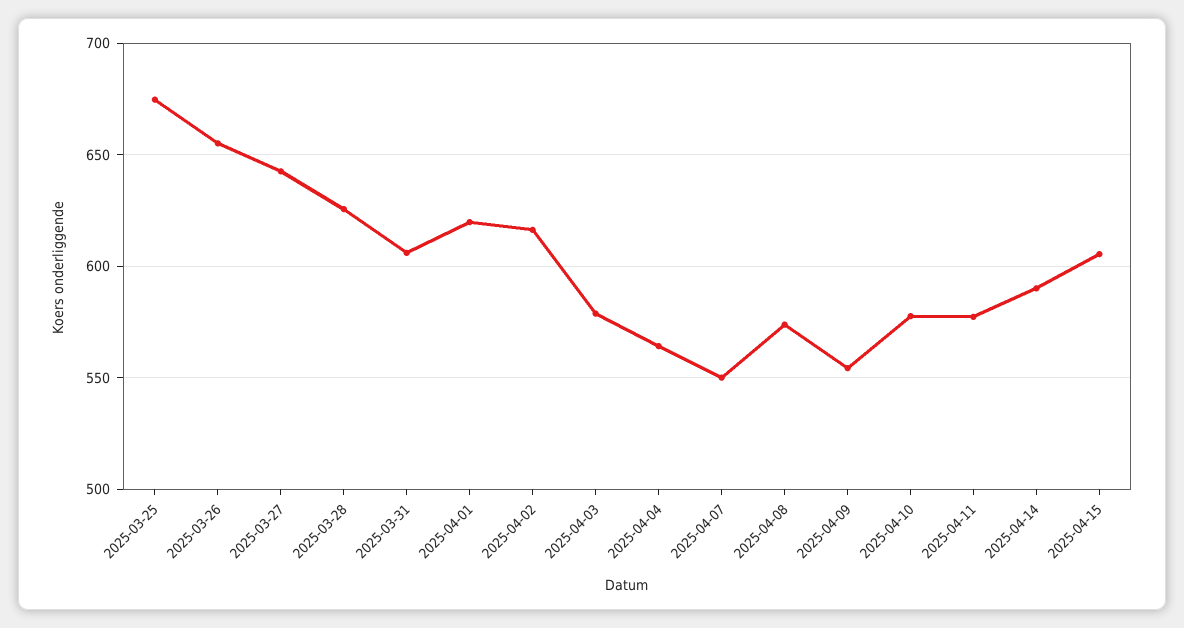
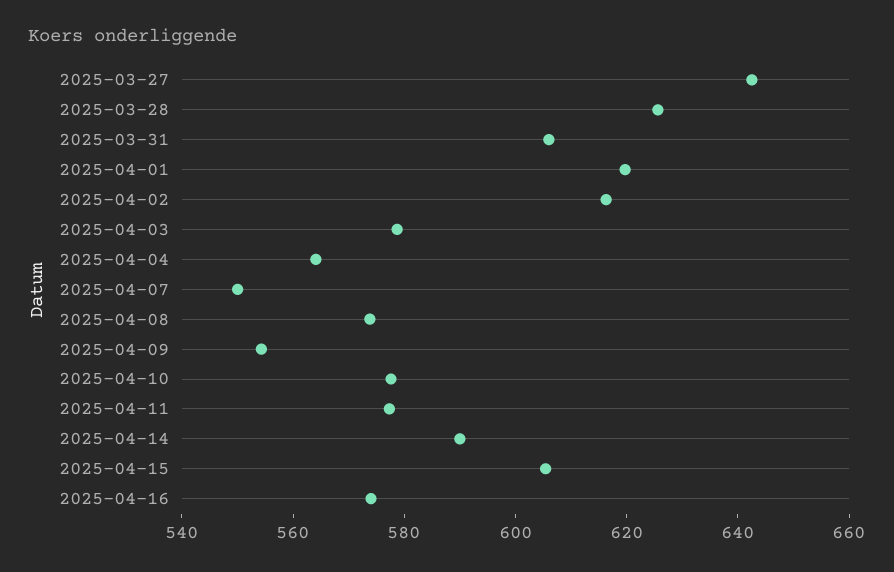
2025-03-25: 675 -> none
2025-03-26: 655 -> none
2025-04-16: none -> 575

